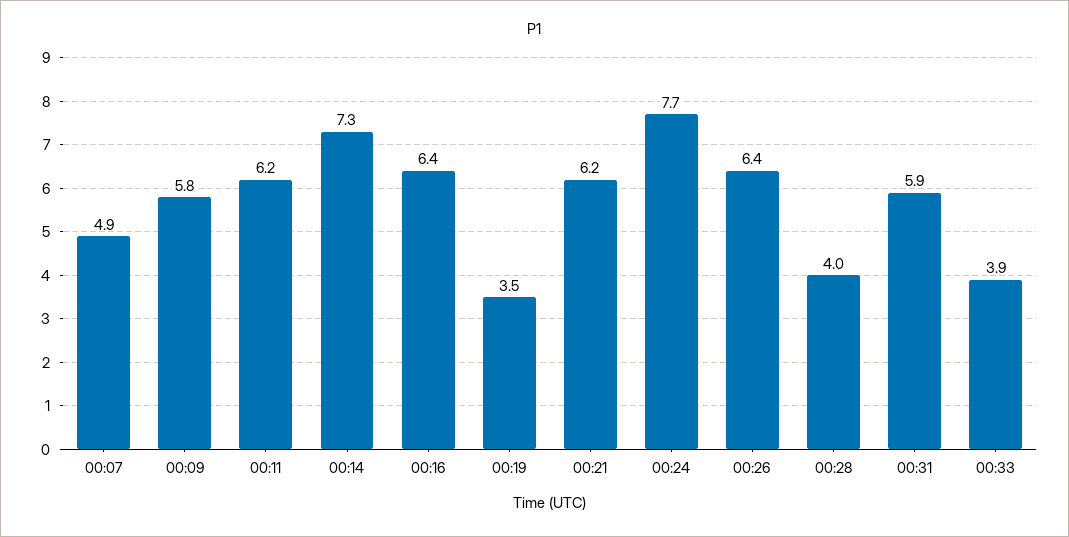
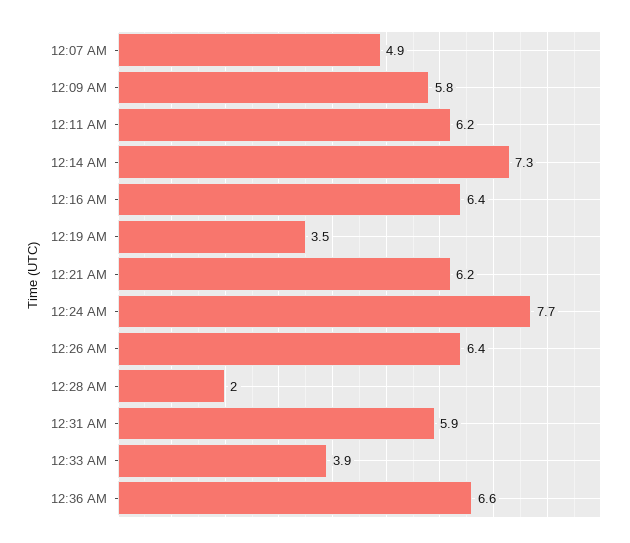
00:28: 4 -> 2
12:36 AM: none -> 6.6

